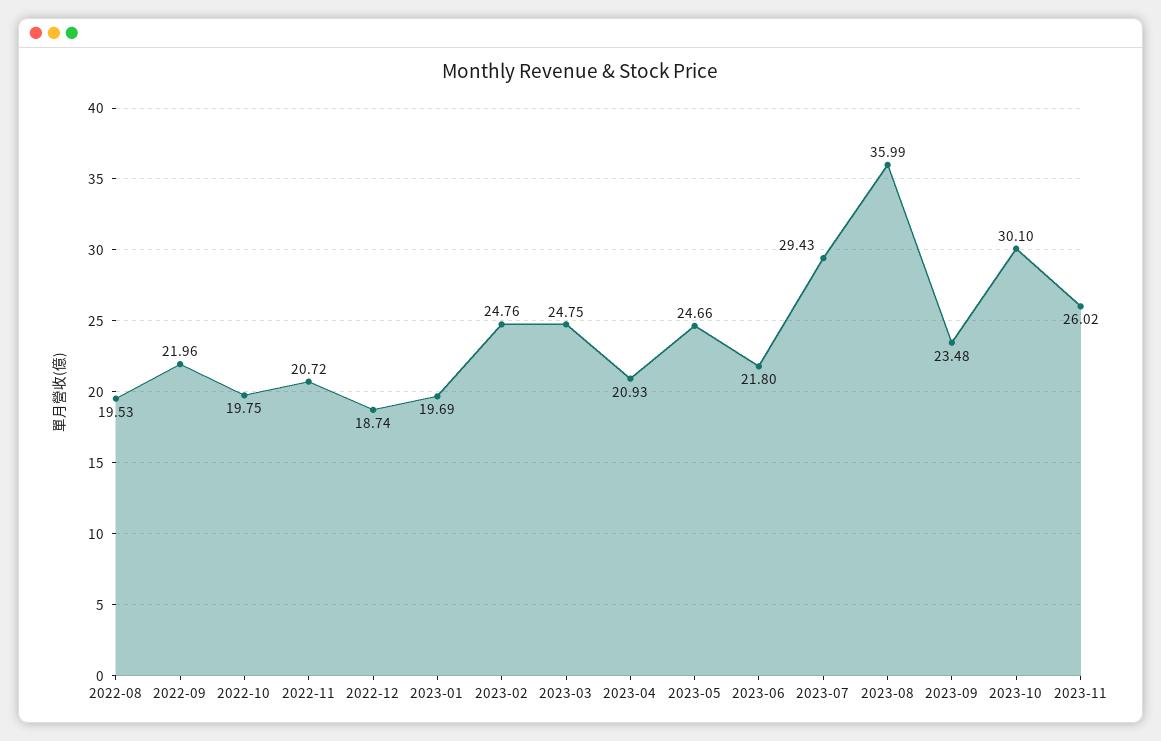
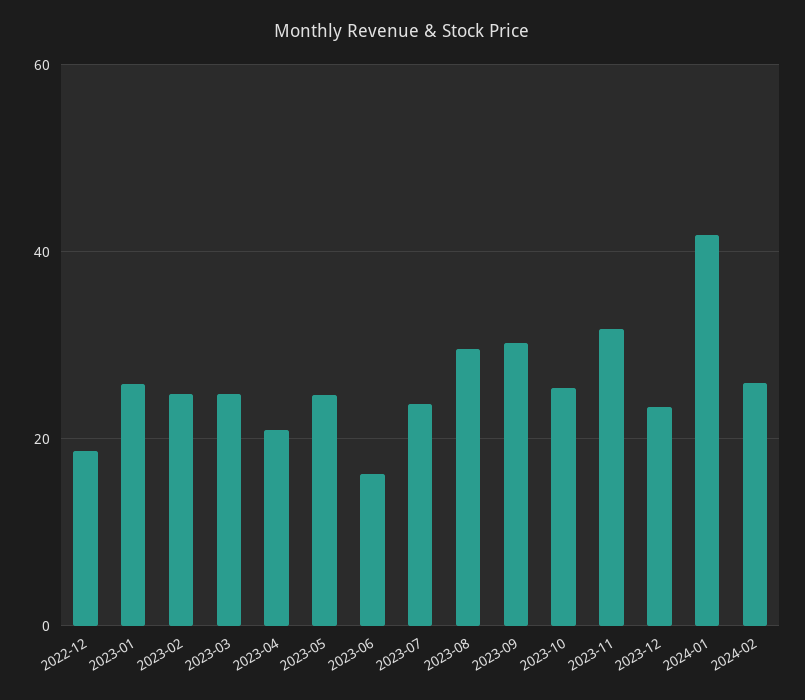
2022-08: 19.53 -> none
2022-09: 21.96 -> none
2022-10: 19.75 -> none
2022-11: 20.72 -> none
2023-01: 19.69 -> 26
2023-06: 21.8 -> 16
2023-07: 29.43 -> 24
2023-08: 35.99 -> 30
2023-09: 23.48 -> 30
2023-10: 30.1 -> 26
2023-11: 26.02 -> 32
2023-12: none -> 24
2024-01: none -> 42
2024-02: none -> 26

